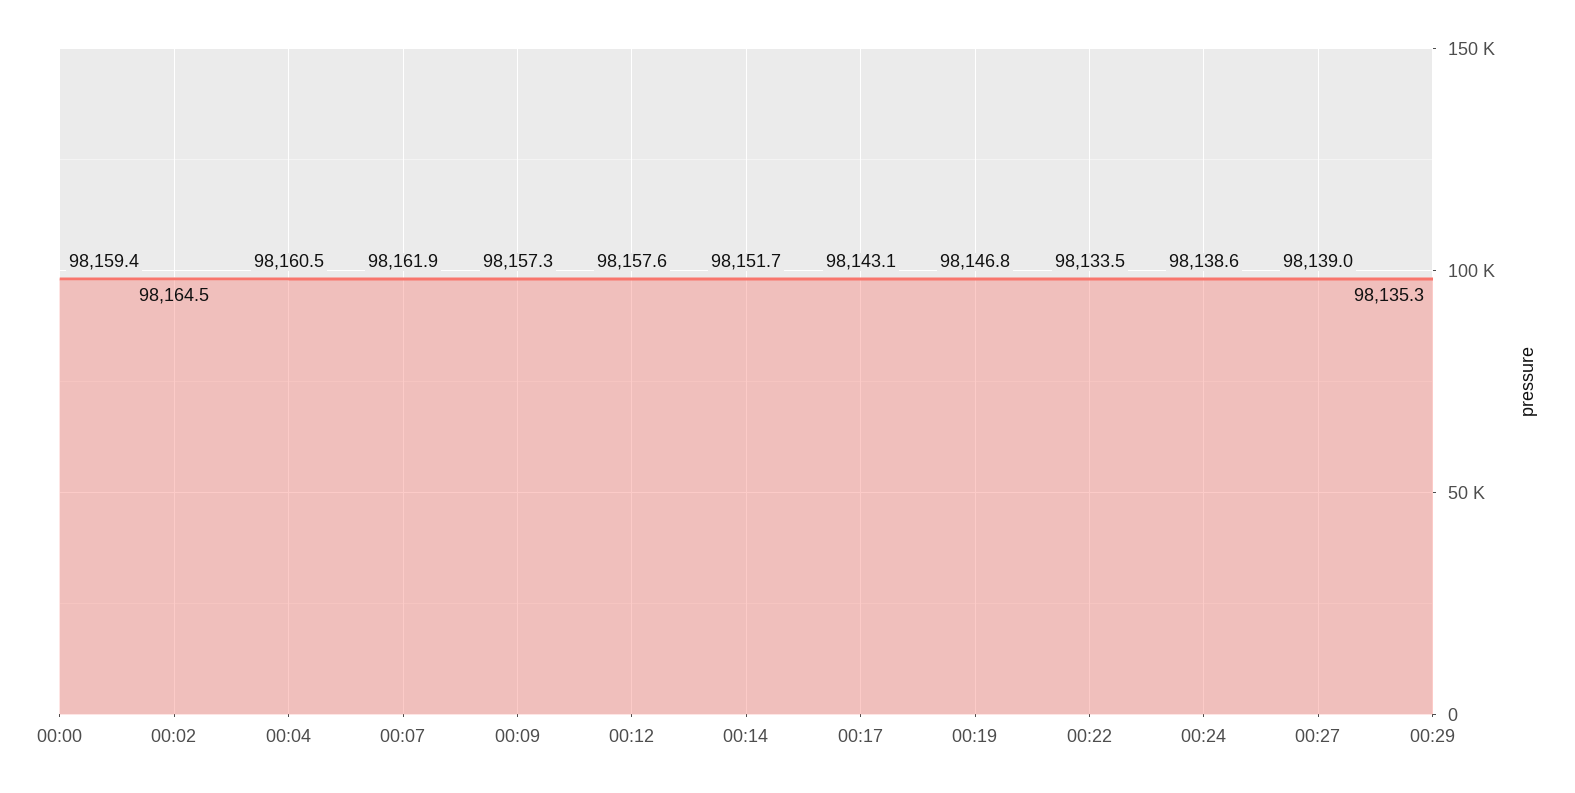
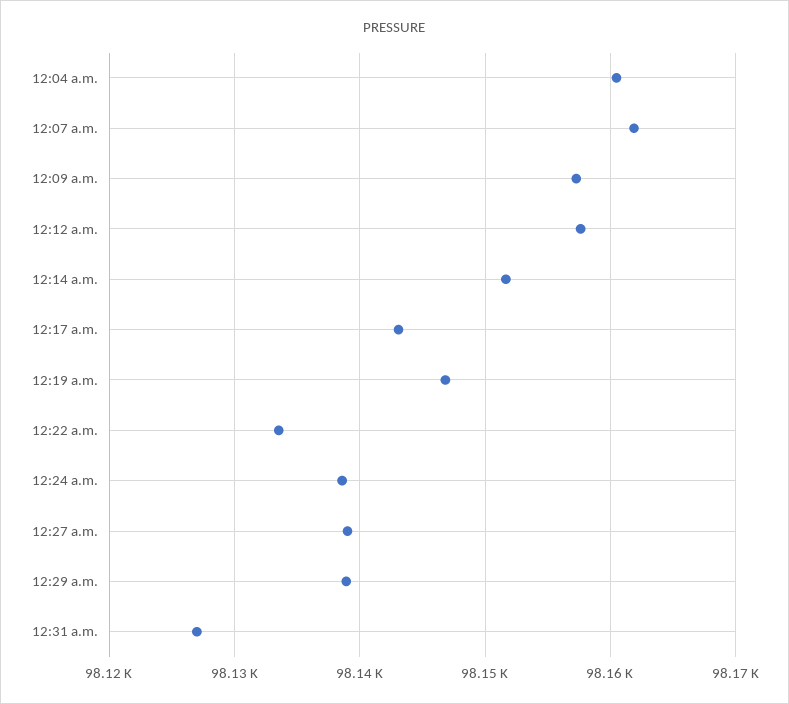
00:00: 98159.4 -> none
00:02: 98164.5 -> none
00:29: 98135.3 -> 98139
12:31 a.m.: none -> 98127

